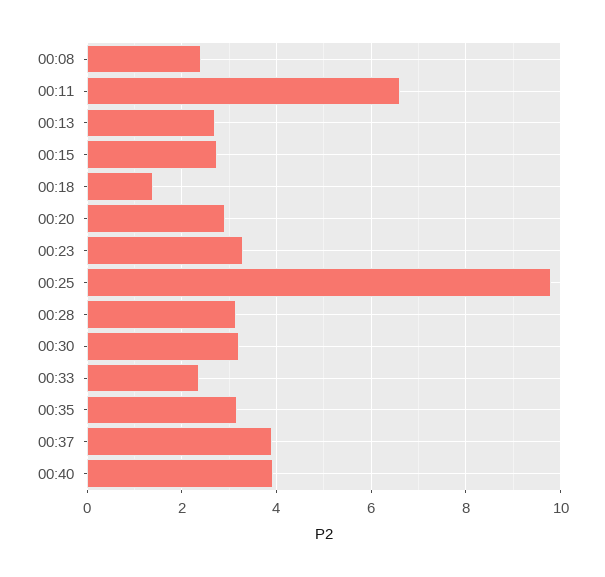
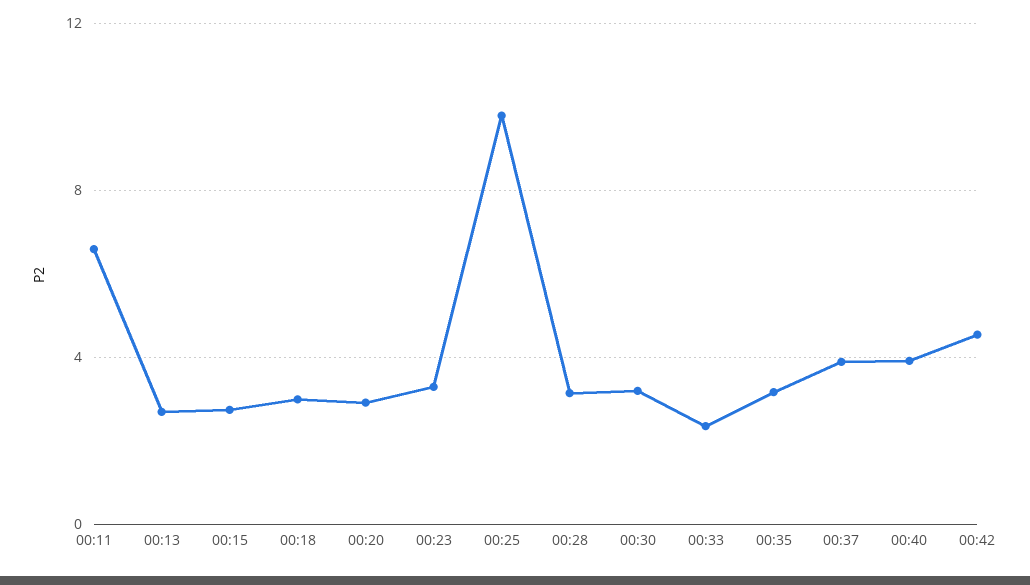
00:08: 2.4 -> none
00:18: 1.4 -> 3
00:42: none -> 4.5

